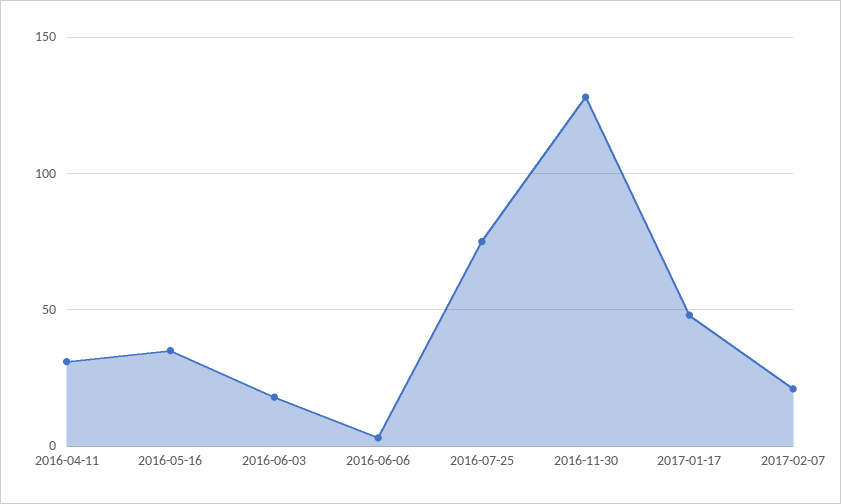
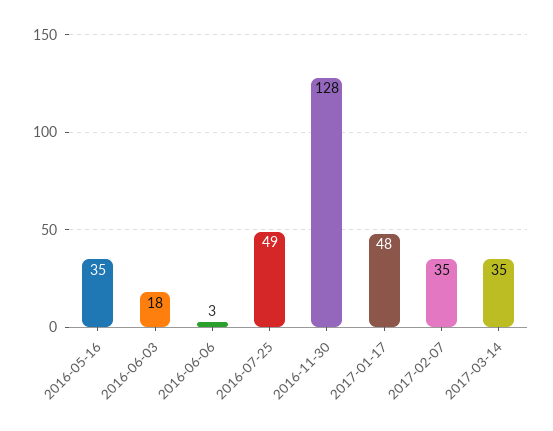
2016-04-11: 30 -> none
2016-07-25: 75 -> 49
2017-02-07: 20 -> 35
2017-03-14: none -> 35

